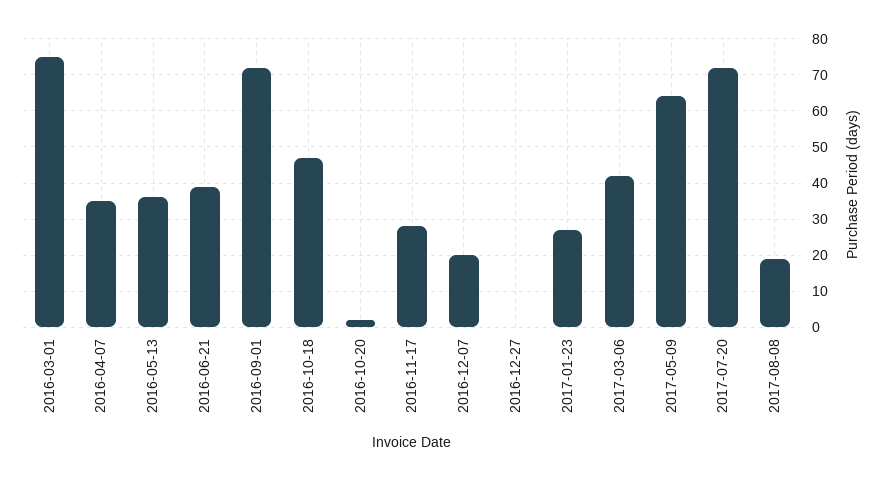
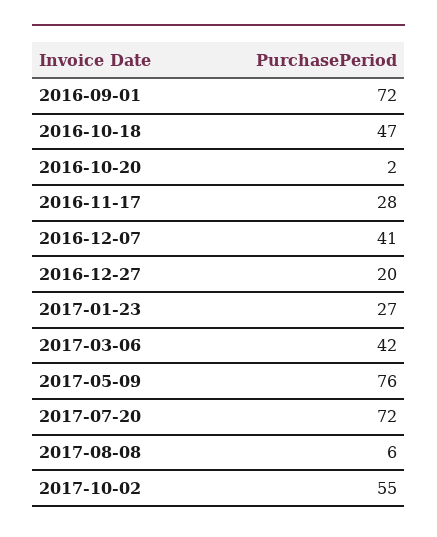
2016-03-01: 75 -> none
2016-04-07: 35 -> none
2016-05-13: 35 -> none
2016-06-21: 40 -> none
2016-12-07: 20 -> 41
2016-12-27: 0 -> 20
2017-05-09: 65 -> 76
2017-08-08: 20 -> 6
2017-10-02: none -> 55

